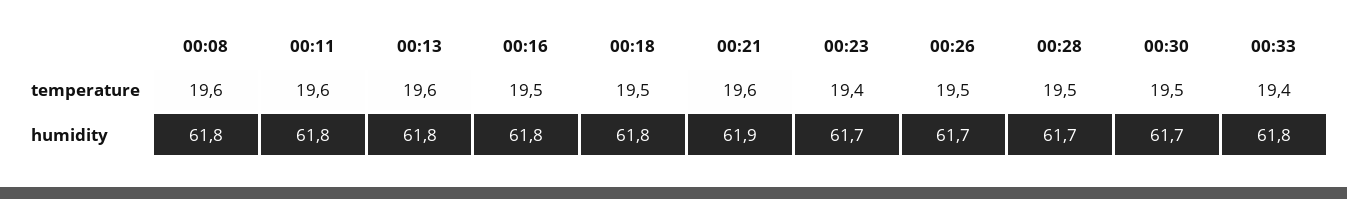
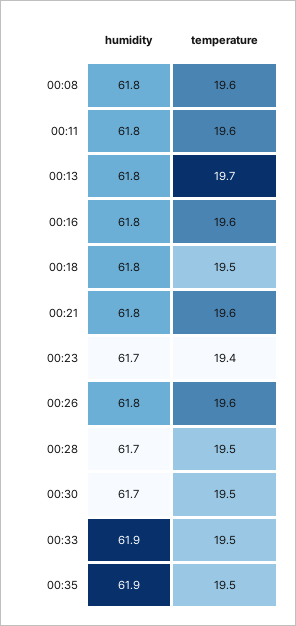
00:13, temperature: 19.6 -> 19.7
00:16, temperature: 19.5 -> 19.6
00:26, temperature: 19.5 -> 19.6
00:33, temperature: 19.4 -> 19.5
00:21, humidity: 61.9 -> 61.8
00:26, humidity: 61.7 -> 61.8
00:33, humidity: 61.8 -> 61.9
00:35, humidity: none -> 61.9
00:35, temperature: none -> 19.5

